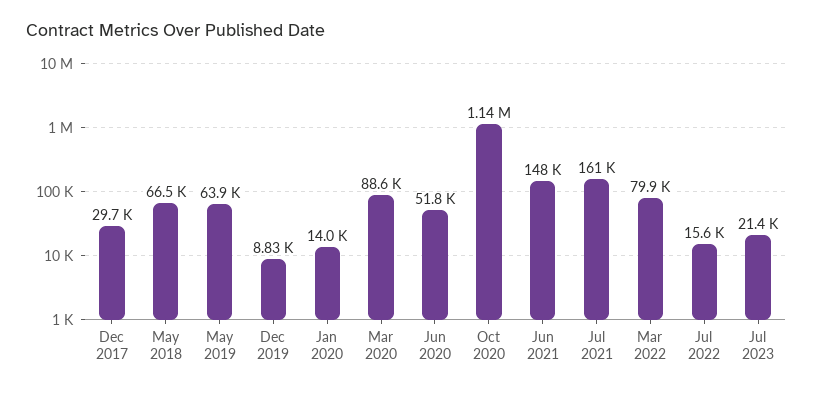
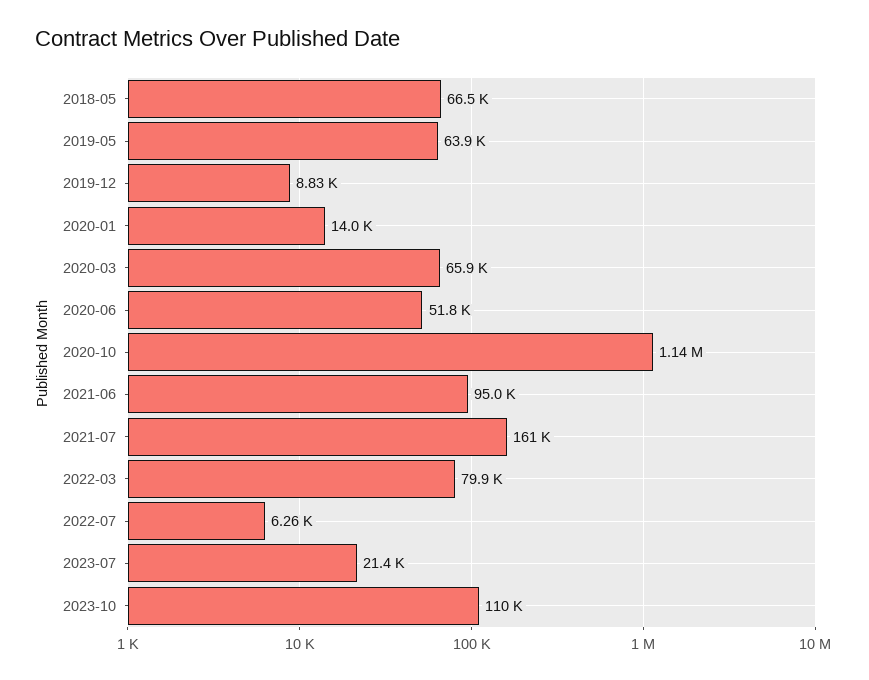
Dec 2017: 29700 -> none
Mar 2020: 88600 -> 65900
Jun 2021: 148000 -> 95000
Jul 2022: 15600 -> 6260
2023-10: none -> 110000

